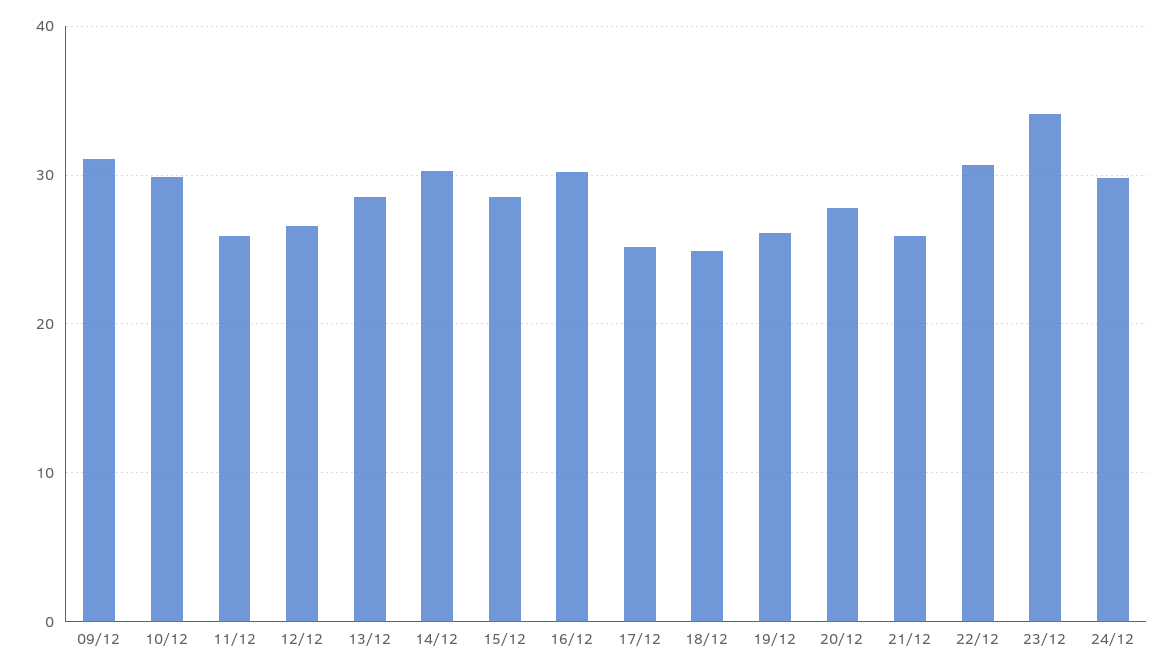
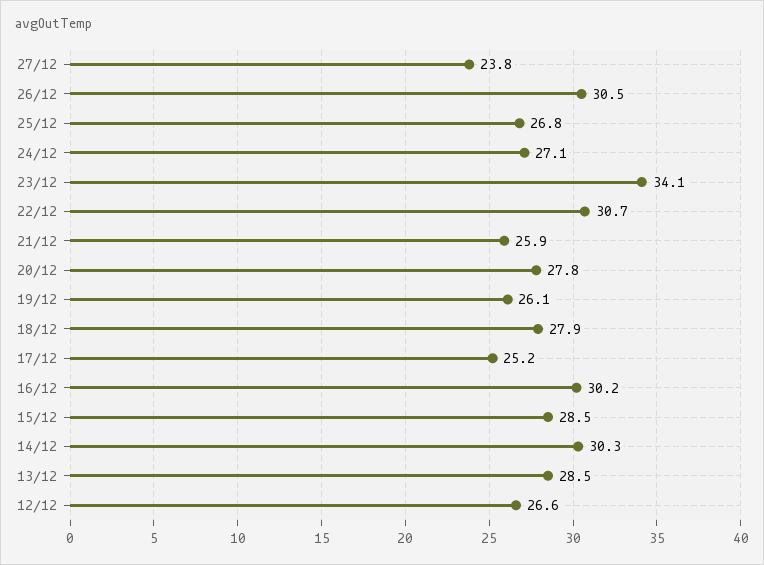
09/12: 31 -> none
10/12: 30 -> none
11/12: 26 -> none
18/12: 25 -> 27.9
24/12: 30 -> 27.1
27/12: none -> 23.8
26/12: none -> 30.5
25/12: none -> 26.8

